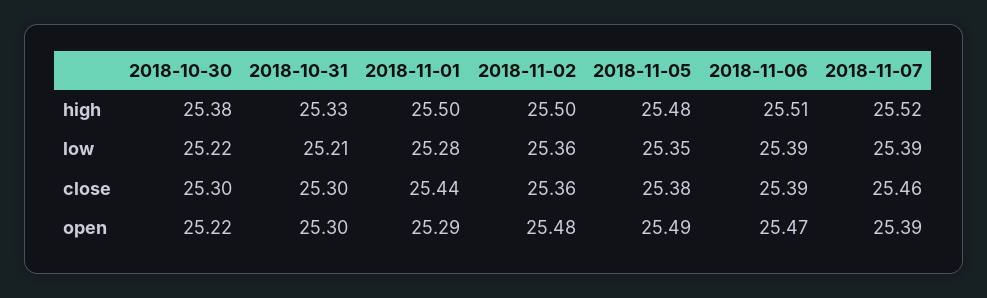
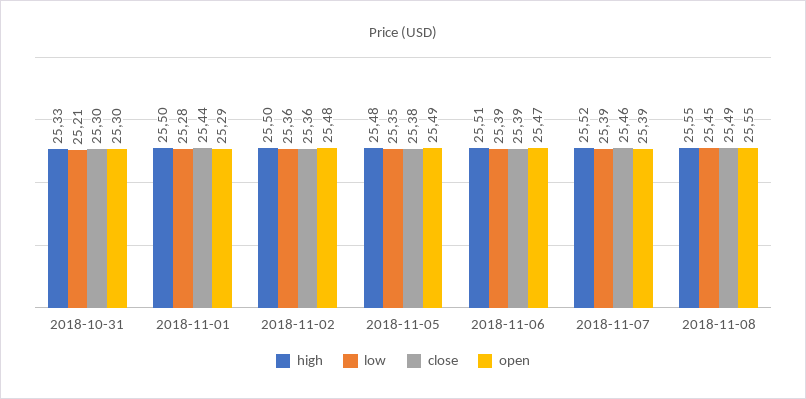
high, 2018-10-30: 25.38 -> none
low, 2018-10-30: 25.22 -> none
close, 2018-10-30: 25.3 -> none
open, 2018-10-30: 25.22 -> none
high, 2018-11-08: none -> 25.55
low, 2018-11-08: none -> 25.45
close, 2018-11-08: none -> 25.49
open, 2018-11-08: none -> 25.55

